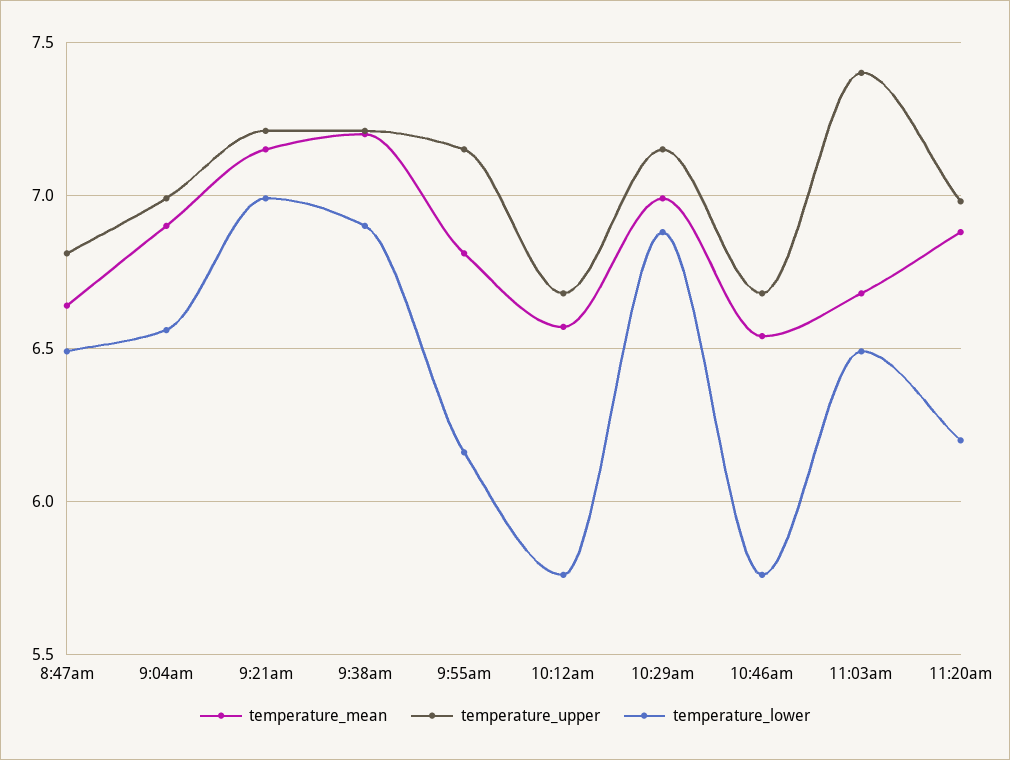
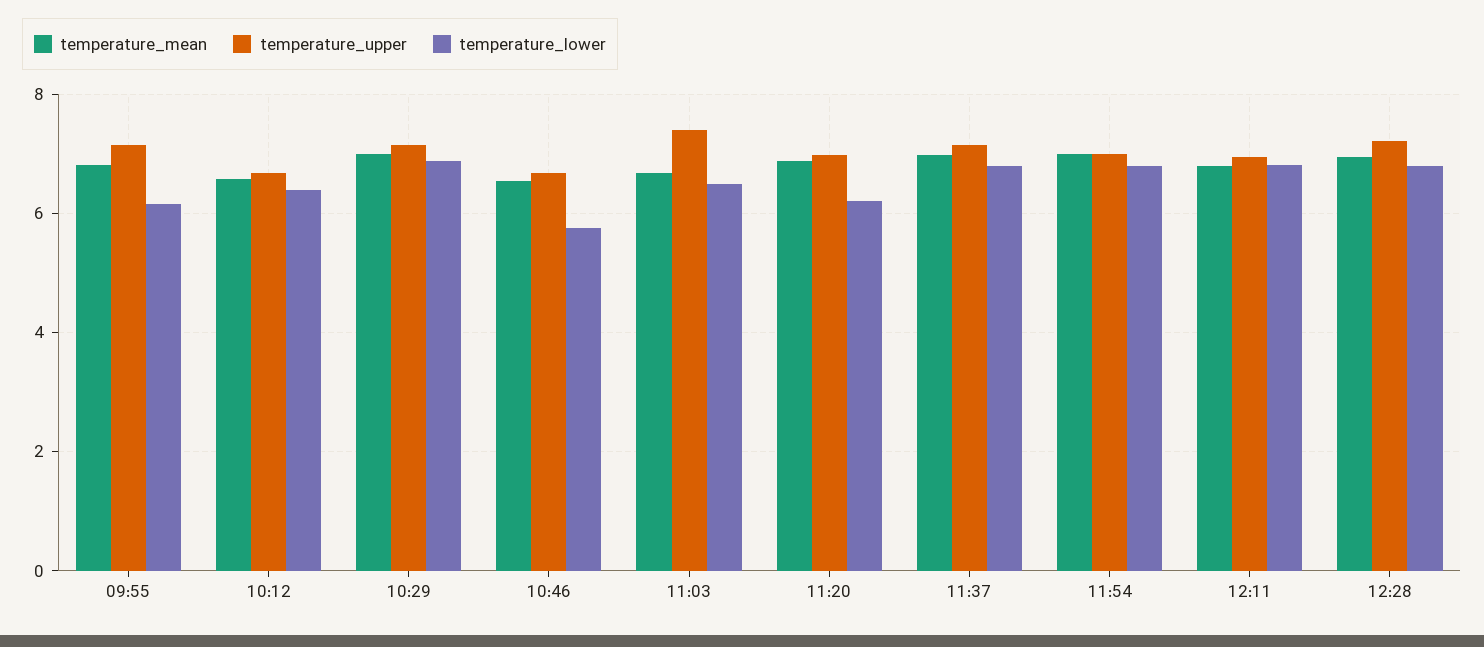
temperature_mean, 8:47am: 6.65 -> none
temperature_upper, 8:47am: 6.8 -> none
temperature_lower, 8:47am: 6.5 -> none
temperature_mean, 9:04am: 6.9 -> none
temperature_upper, 9:04am: 7 -> none
temperature_lower, 9:04am: 6.55 -> none
temperature_mean, 9:21am: 7.15 -> none
temperature_upper, 9:21am: 7.2 -> none
temperature_lower, 9:21am: 7 -> none
temperature_mean, 9:38am: 7.2 -> none
temperature_upper, 9:38am: 7.2 -> none
temperature_lower, 9:38am: 6.9 -> none
temperature_lower, 10:12am: 5.75 -> 6.4
temperature_mean, 11:37: none -> 7
temperature_upper, 11:37: none -> 7.2
temperature_lower, 11:37: none -> 6.8
temperature_mean, 11:54: none -> 7
temperature_upper, 11:54: none -> 7
temperature_lower, 11:54: none -> 6.8
temperature_mean, 12:11: none -> 6.8
temperature_upper, 12:11: none -> 7
temperature_lower, 12:11: none -> 6.8
temperature_mean, 12:28: none -> 7
temperature_upper, 12:28: none -> 7.2
temperature_lower, 12:28: none -> 6.8

